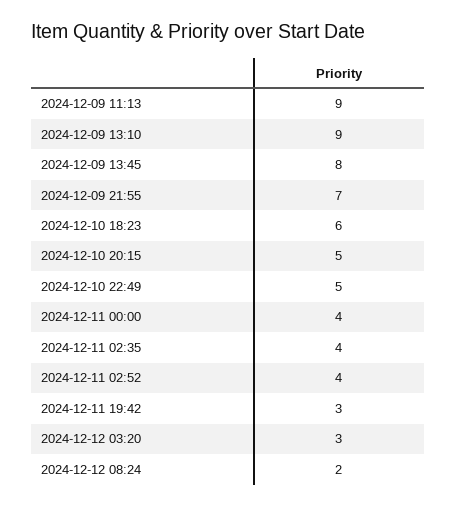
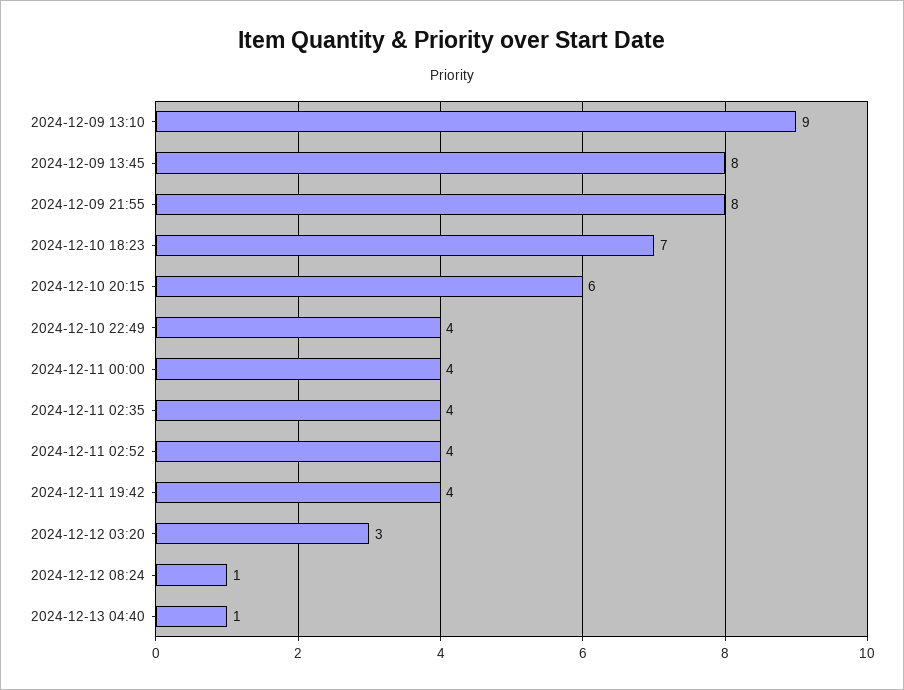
2024-12-09 11:13: 9 -> none
2024-12-09 21:55: 7 -> 8
2024-12-10 18:23: 6 -> 7
2024-12-10 20:15: 5 -> 6
2024-12-10 22:49: 5 -> 4
2024-12-11 19:42: 3 -> 4
2024-12-12 08:24: 2 -> 1
2024-12-13 04:40: none -> 1

